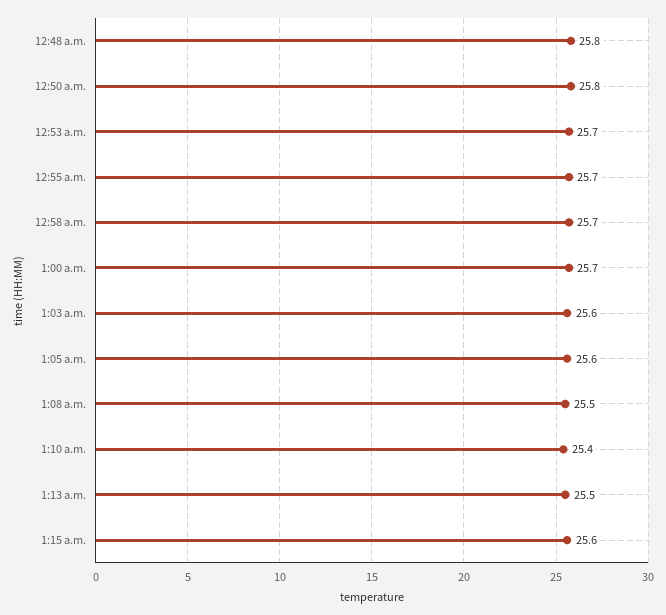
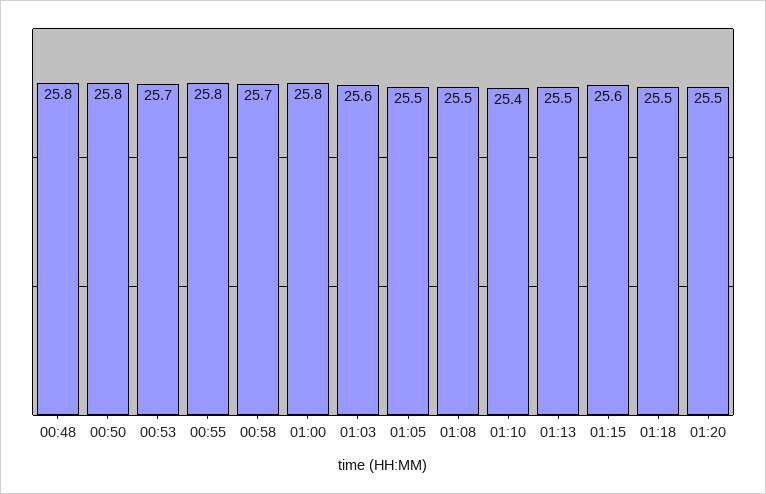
12:55 a.m.: 25.7 -> 25.8
1:00 a.m.: 25.7 -> 25.8
1:05 a.m.: 25.6 -> 25.5
01:18: none -> 25.5
01:20: none -> 25.5

